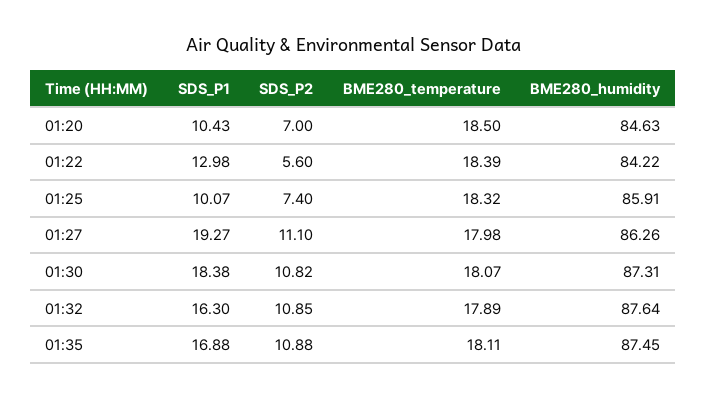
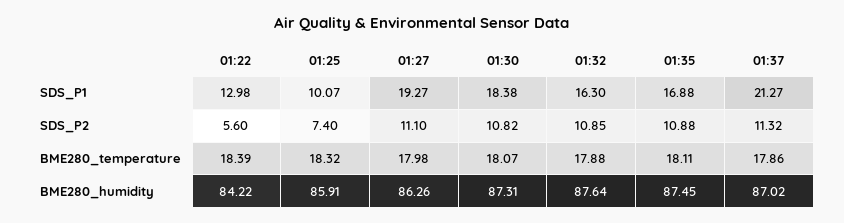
SDS_P1, 01:20: 10.43 -> none
SDS_P2, 01:20: 7 -> none
BME280_temperature, 01:20: 18.5 -> none
BME280_humidity, 01:20: 84.63 -> none
BME280_temperature, 01:32: 17.89 -> 17.88
SDS_P1, 01:37: none -> 21.27
SDS_P2, 01:37: none -> 11.32
BME280_temperature, 01:37: none -> 17.86
BME280_humidity, 01:37: none -> 87.02

